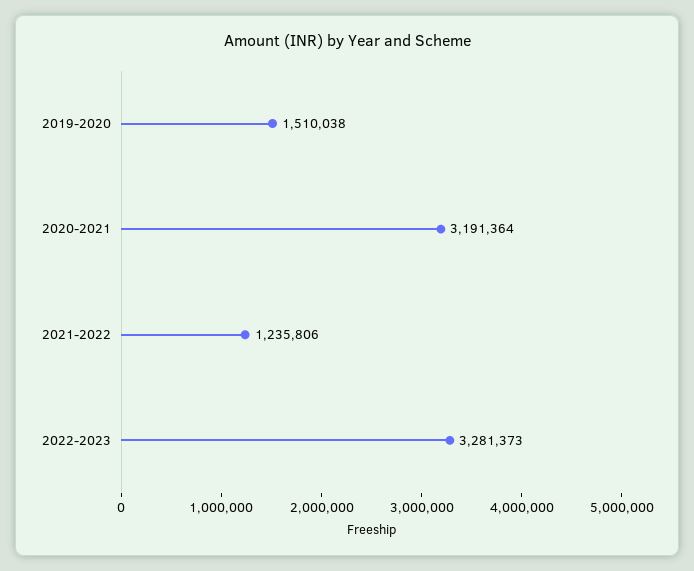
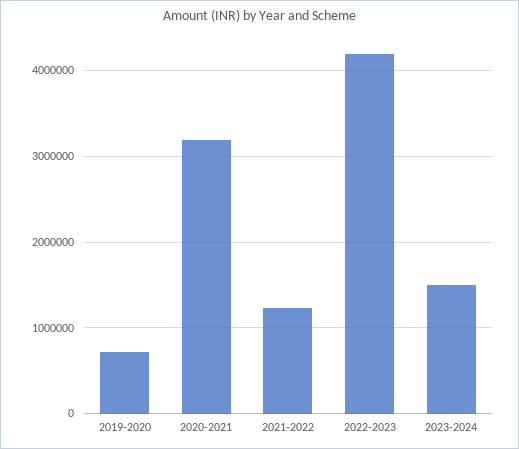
2019-2020: 1510038 -> 700000
2022-2023: 3281373 -> 4200000
2023-2024: none -> 1500000

